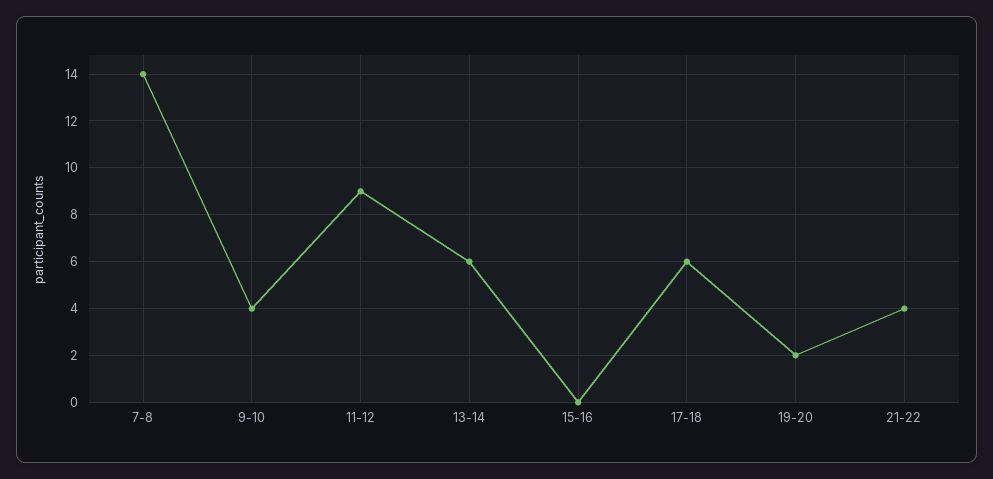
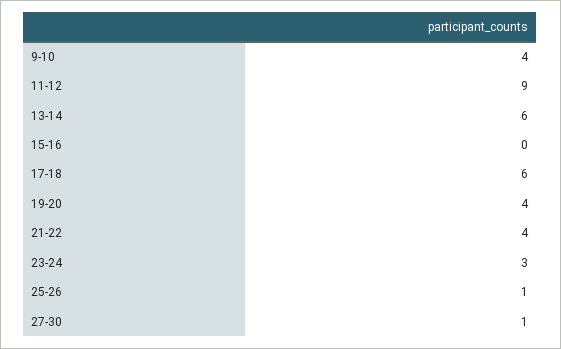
7-8: 14 -> none
19-20: 2 -> 4
23-24: none -> 3
25-26: none -> 1
27-30: none -> 1

